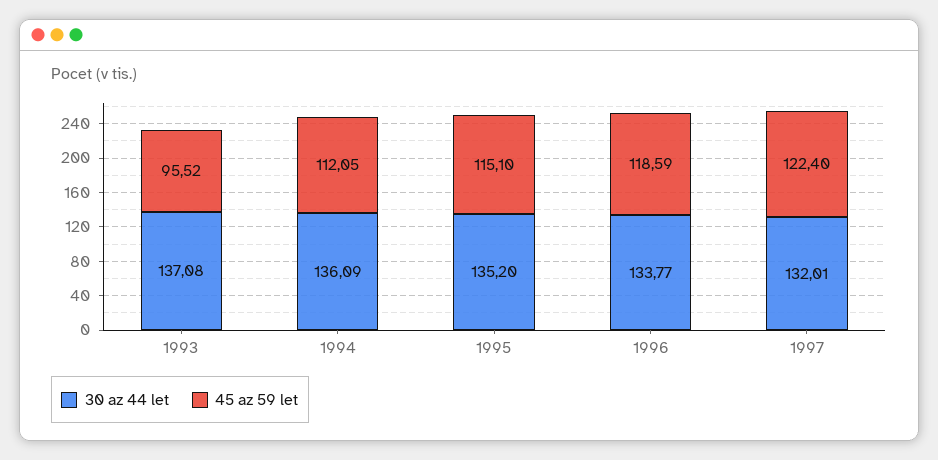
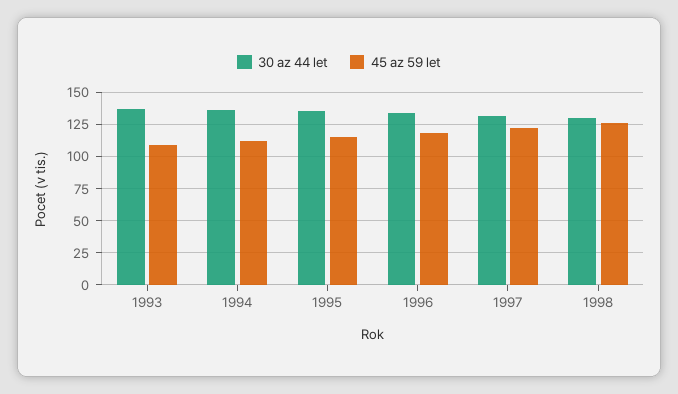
45 az 59 let, 1993: 95.52 -> 110
30 az 44 let, 1998: none -> 130
45 az 59 let, 1998: none -> 125

